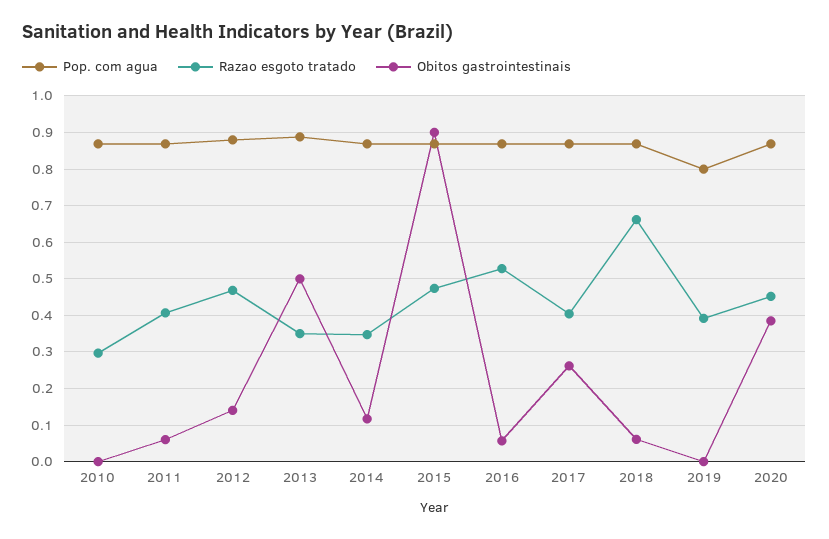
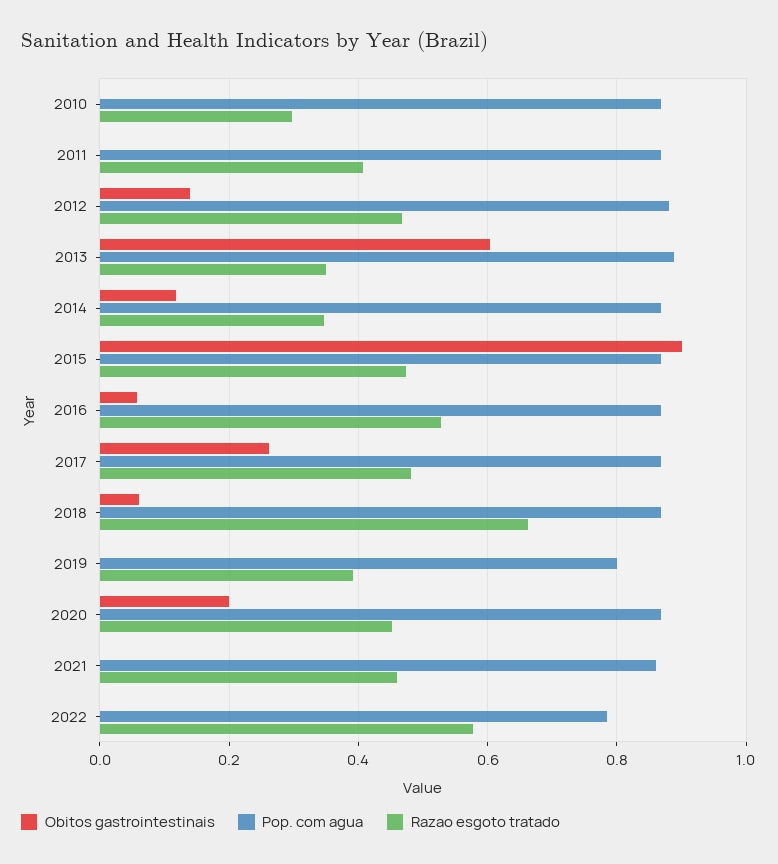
Obitos gastrointestinais, 2011: 0.06 -> 0
Obitos gastrointestinais, 2013: 0.5 -> 0.6
Razao esgoto tratado, 2017: 0.4 -> 0.48
Obitos gastrointestinais, 2020: 0.38 -> 0.2
Obitos gastrointestinais, 2021: none -> 0
Pop. com agua, 2021: none -> 0.86
Razao esgoto tratado, 2021: none -> 0.46
Obitos gastrointestinais, 2022: none -> 0
Pop. com agua, 2022: none -> 0.78
Razao esgoto tratado, 2022: none -> 0.58

